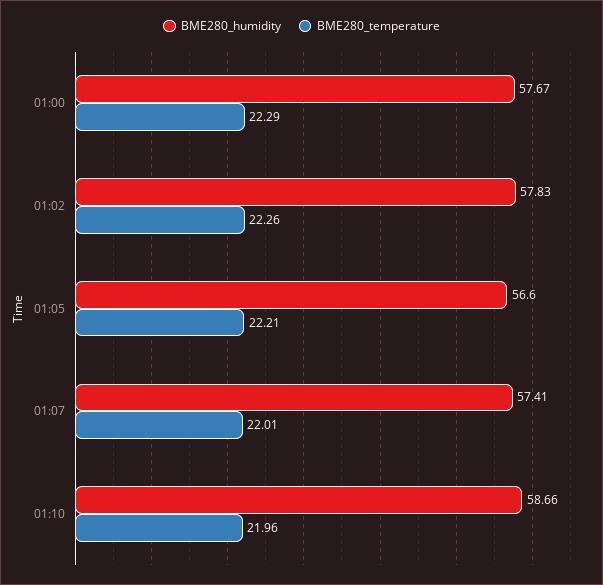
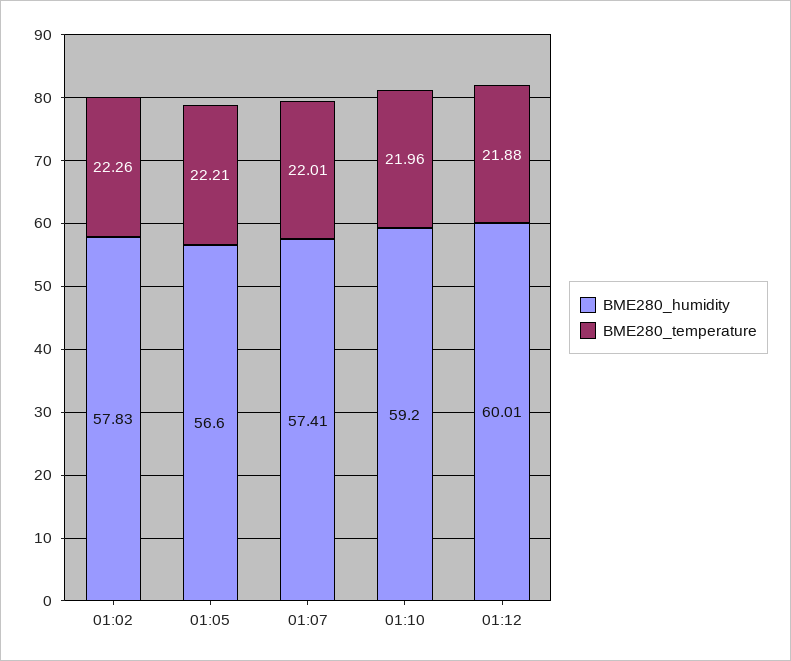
BME280_humidity, 01:00: 57.67 -> none
BME280_temperature, 01:00: 22.29 -> none
BME280_humidity, 01:10: 58.66 -> 59.2
BME280_humidity, 01:12: none -> 60.01
BME280_temperature, 01:12: none -> 21.88

